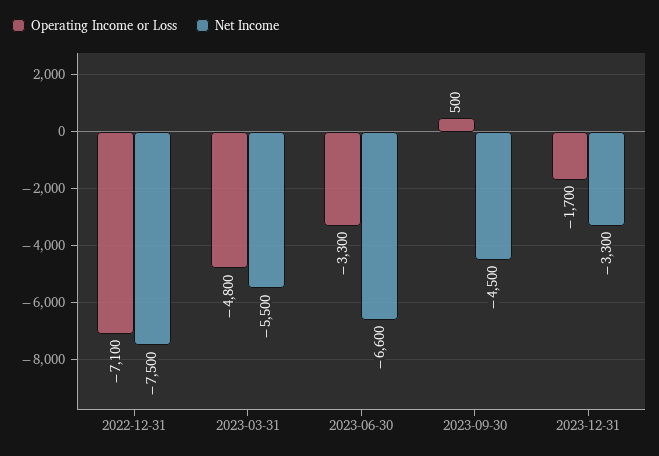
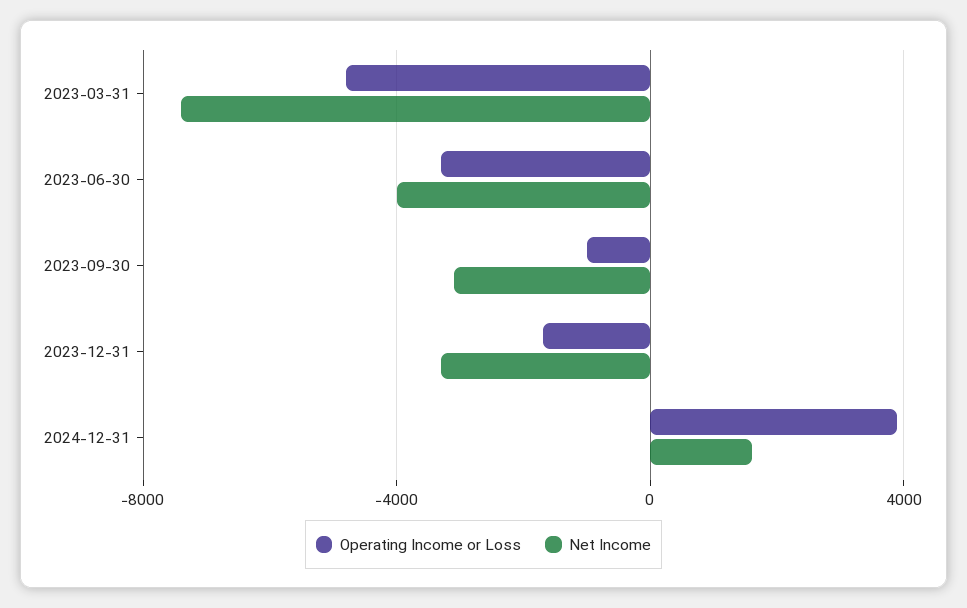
Operating Income or Loss, 2022-12-31: -7100 -> none
Net Income, 2022-12-31: -7500 -> none
Net Income, 2023-03-31: -5500 -> -7500
Net Income, 2023-06-30: -6600 -> -4000
Operating Income or Loss, 2023-09-30: 500 -> -1000
Net Income, 2023-09-30: -4500 -> -3000
Operating Income or Loss, 2024-12-31: none -> 4000
Net Income, 2024-12-31: none -> 1500

